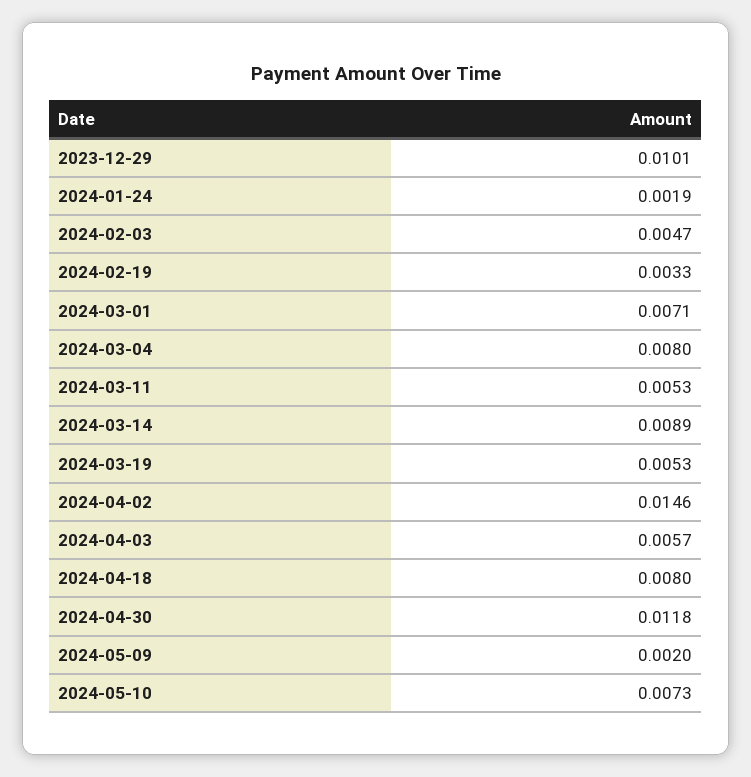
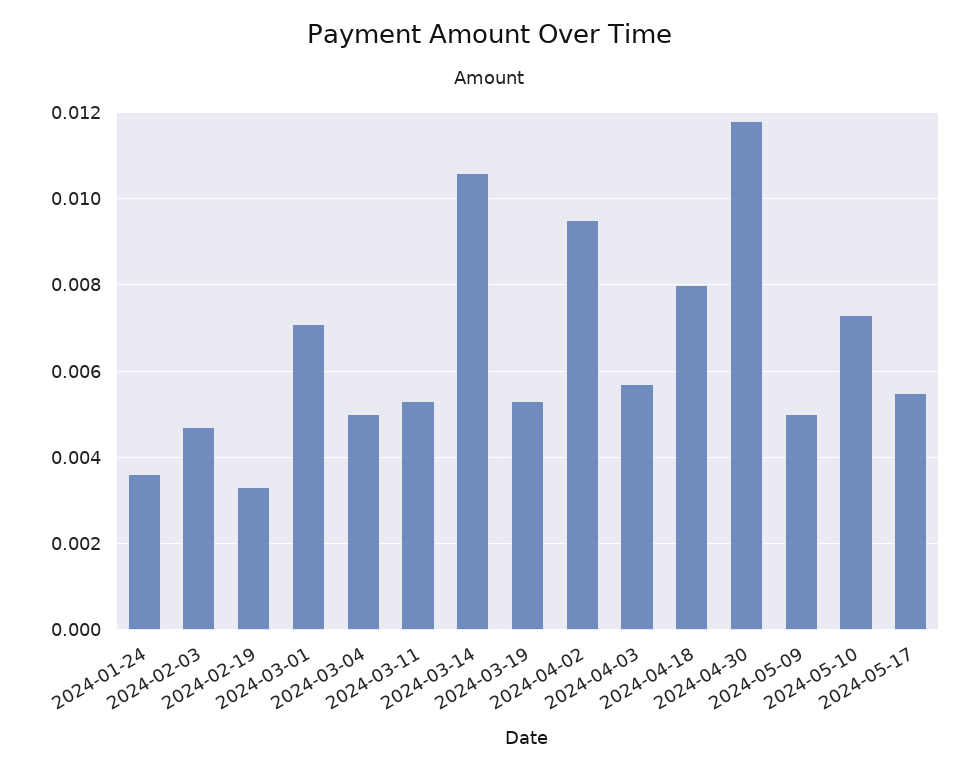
2023-12-29: 0.0101 -> none
2024-01-24: 0.0019 -> 0.0035
2024-03-04: 0.008 -> 0.005
2024-03-14: 0.0089 -> 0.0105
2024-04-02: 0.0146 -> 0.0095
2024-05-09: 0.002 -> 0.005
2024-05-17: none -> 0.0055

